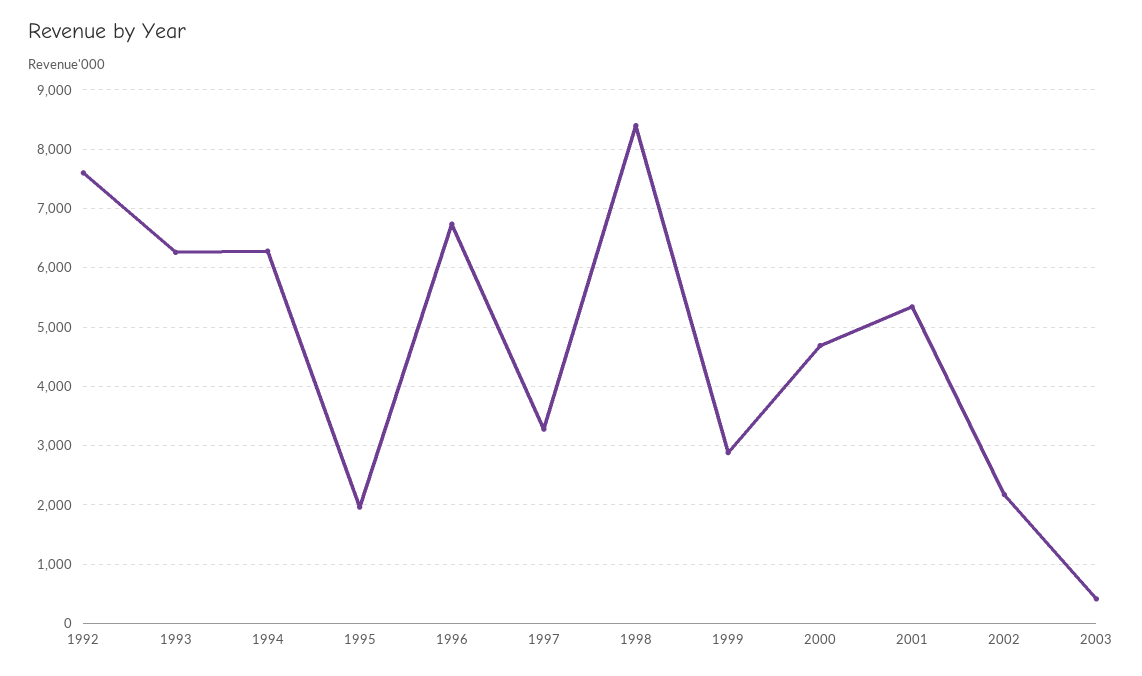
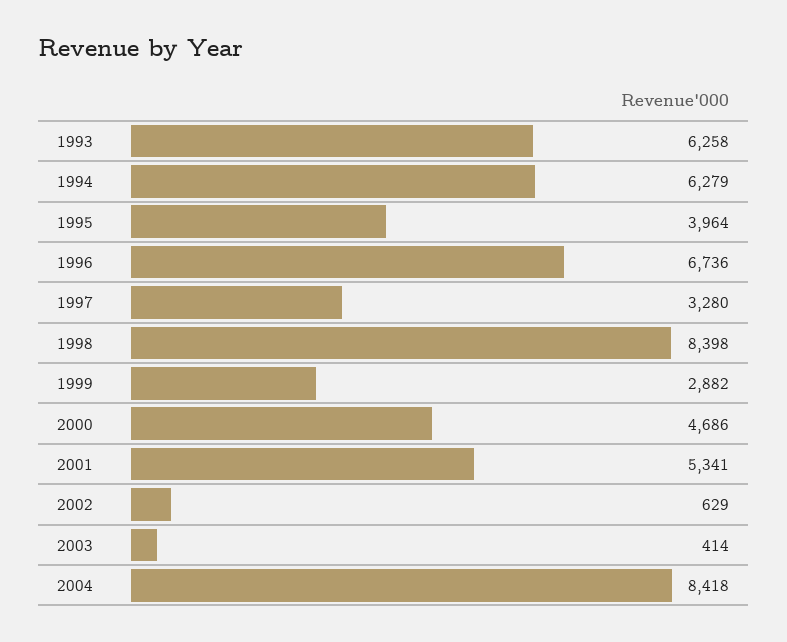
1992: 7600 -> none
1995: 2000 -> 3964
2002: 2200 -> 629
2004: none -> 8418

